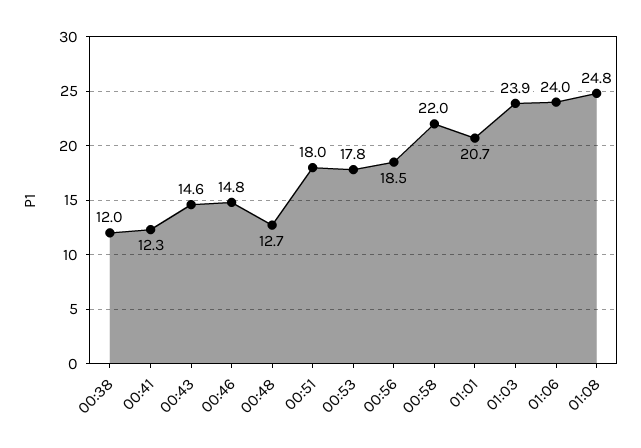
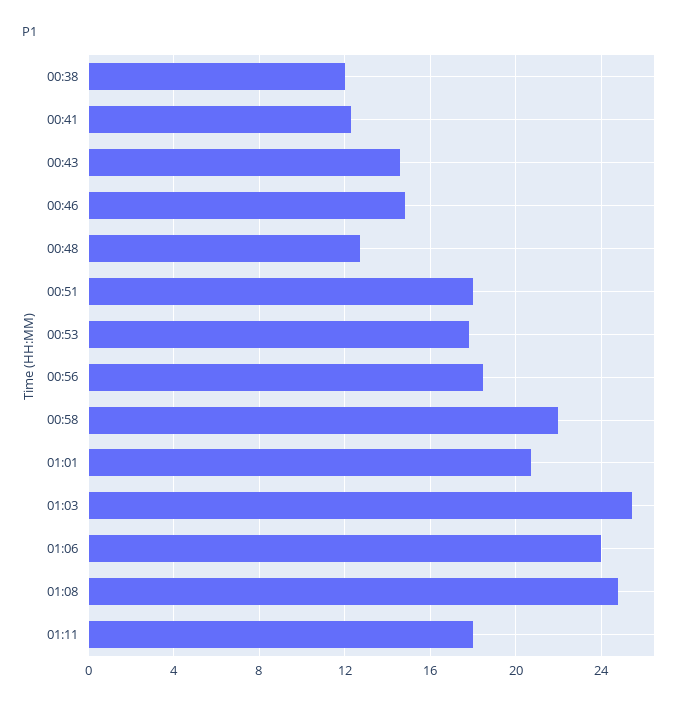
01:03: 23.9 -> 25.5
01:11: none -> 18

